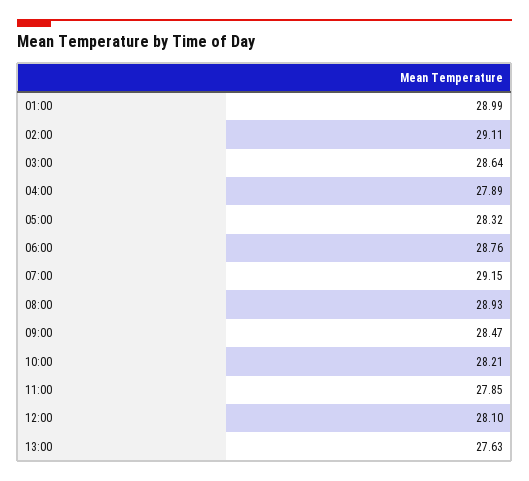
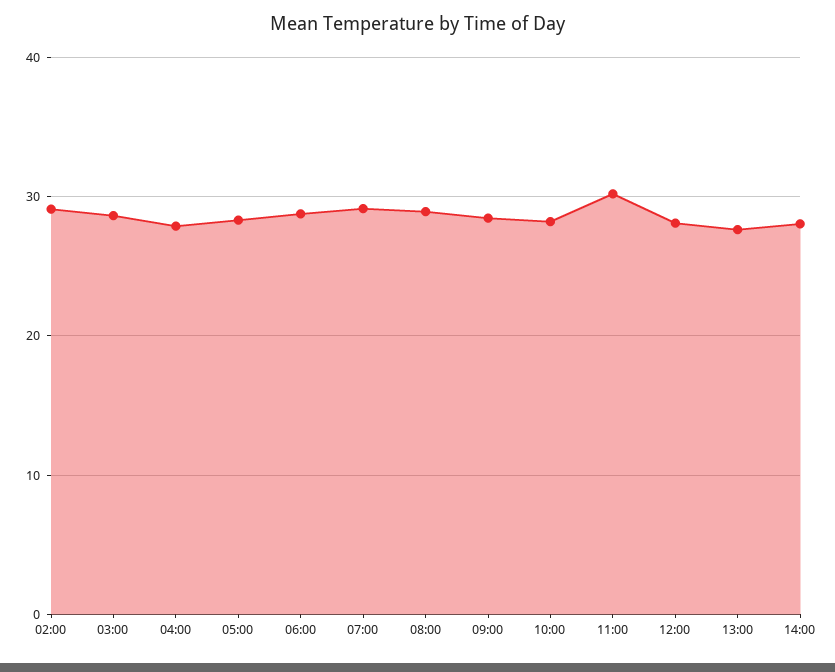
01:00: 28.99 -> none
11:00: 27.85 -> 30
14:00: none -> 28

